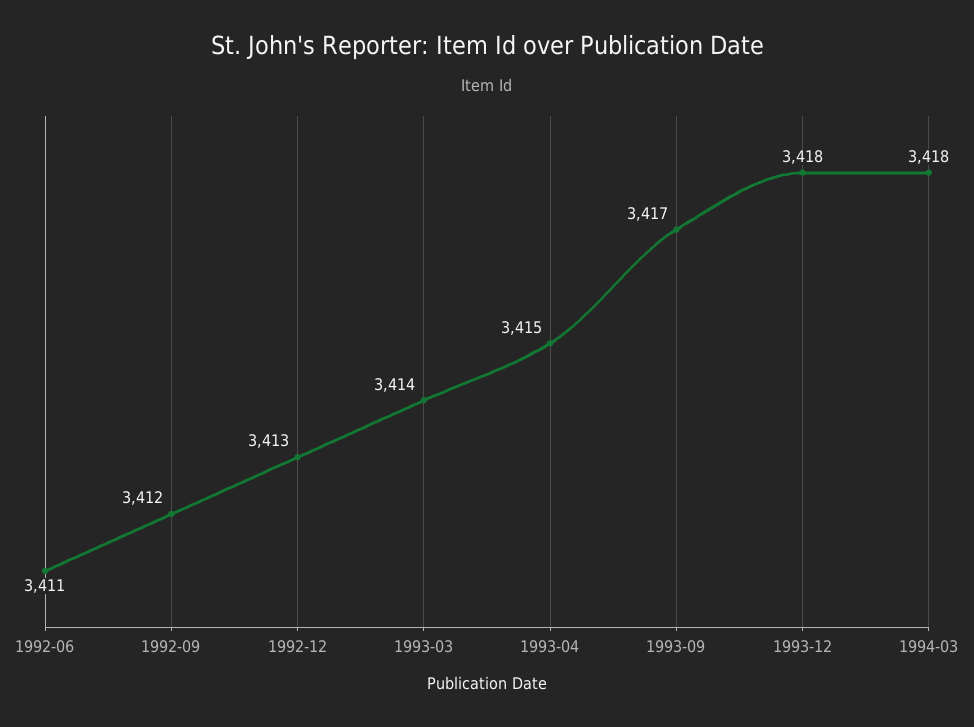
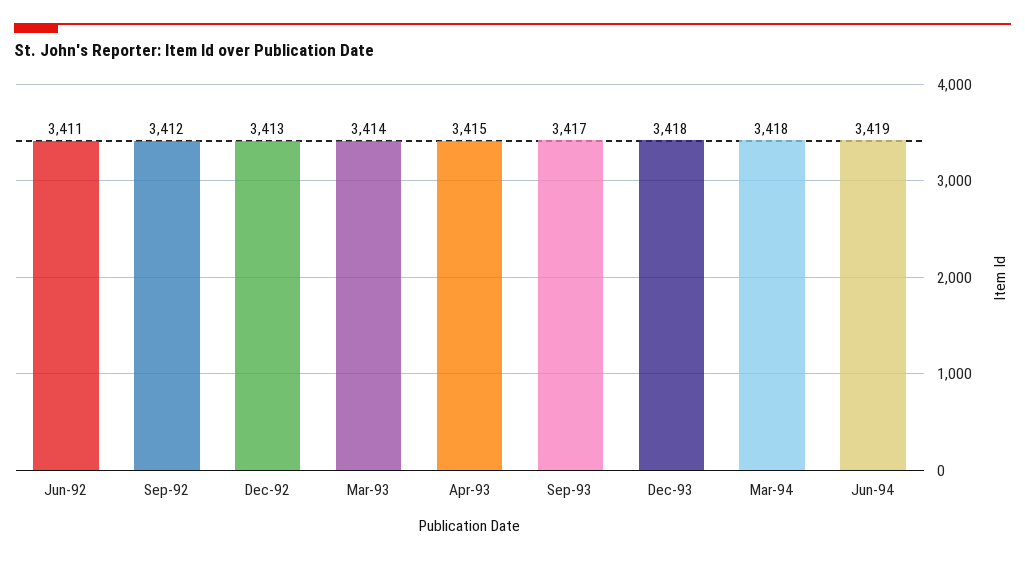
Jun-94: none -> 3419

